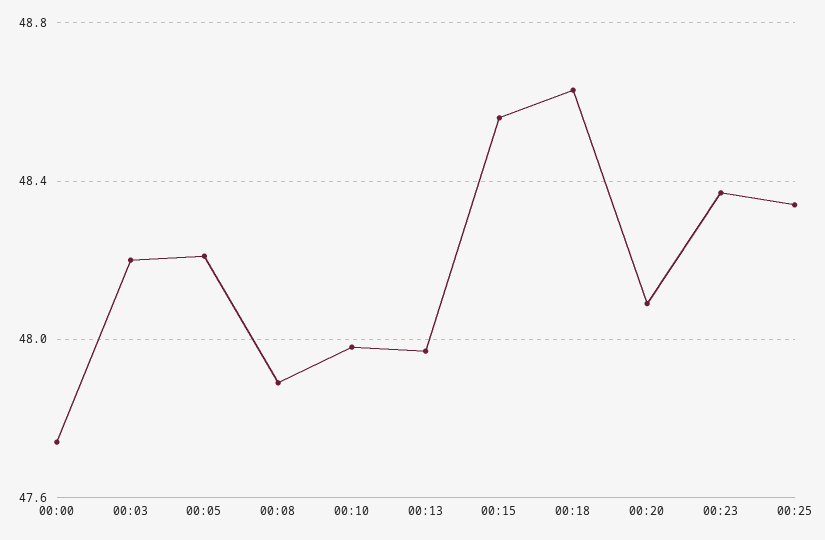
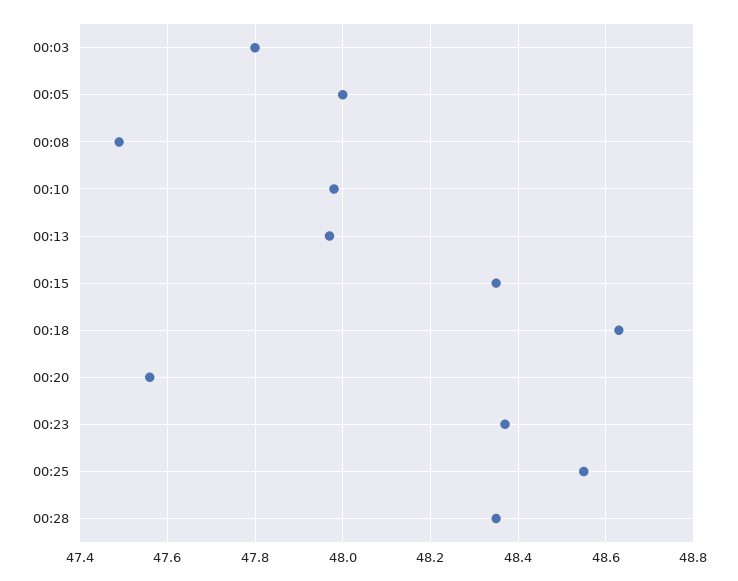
00:00: 47.75 -> none
00:03: 48.2 -> 47.8
00:05: 48.2 -> 48
00:08: 47.9 -> 47.5
00:15: 48.55 -> 48.35
00:20: 48.1 -> 47.55
00:25: 48.35 -> 48.55
00:28: none -> 48.35

